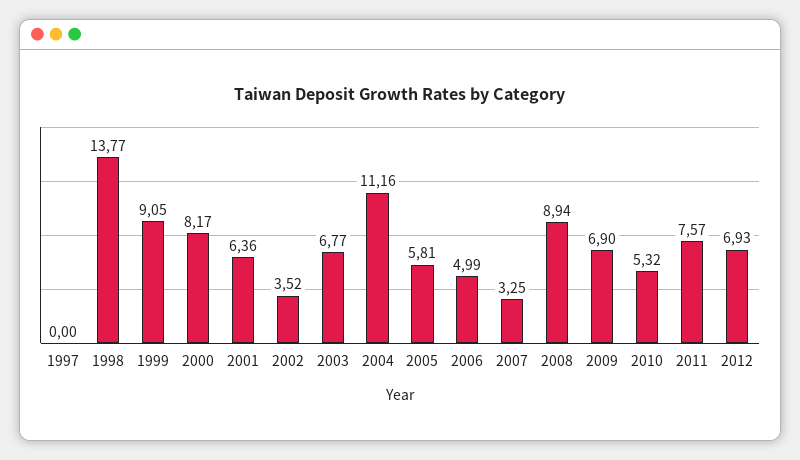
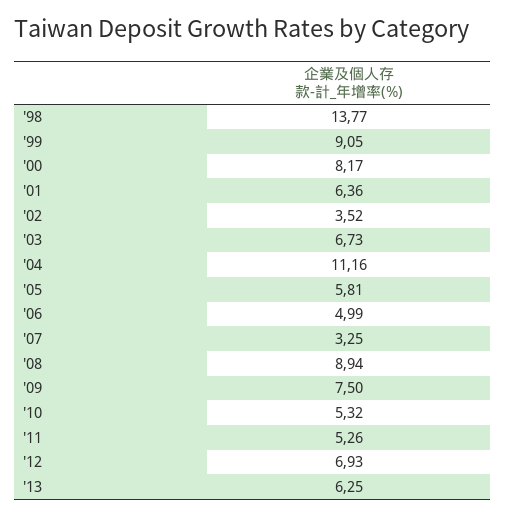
1997: 0 -> none
2003: 6.77 -> 6.73
2009: 6.9 -> 7.5
2011: 7.57 -> 5.26
'13: none -> 6.25

